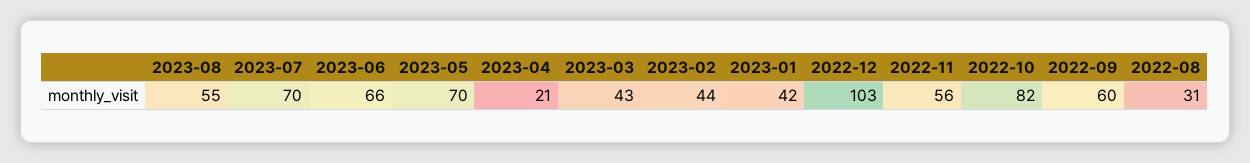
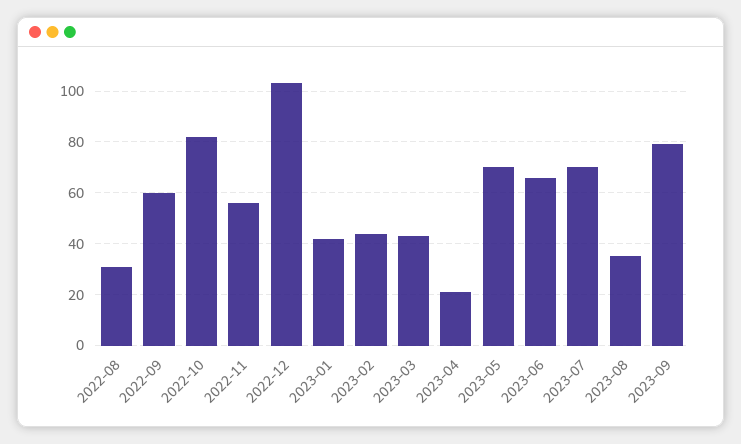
2023-08: 55 -> 35
2023-09: none -> 80

